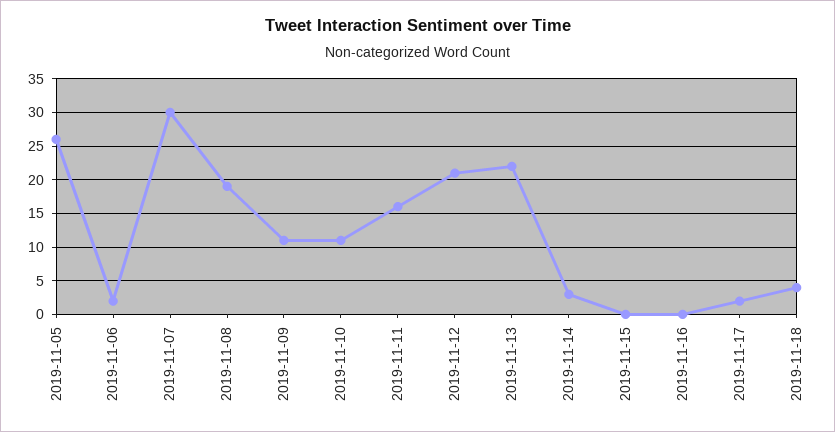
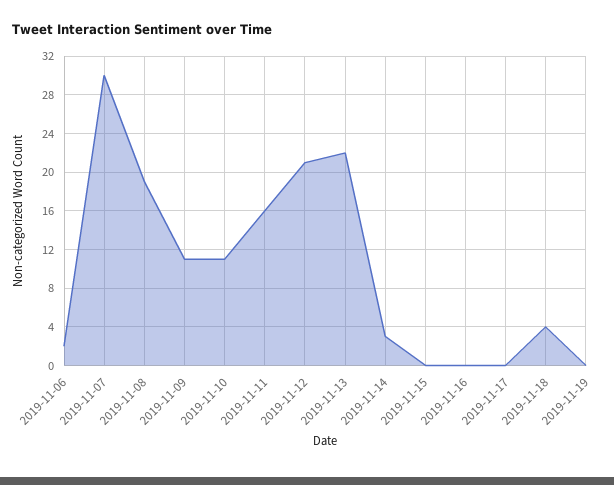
2019-11-05: 26 -> none
2019-11-17: 2 -> 0
2019-11-19: none -> 0

